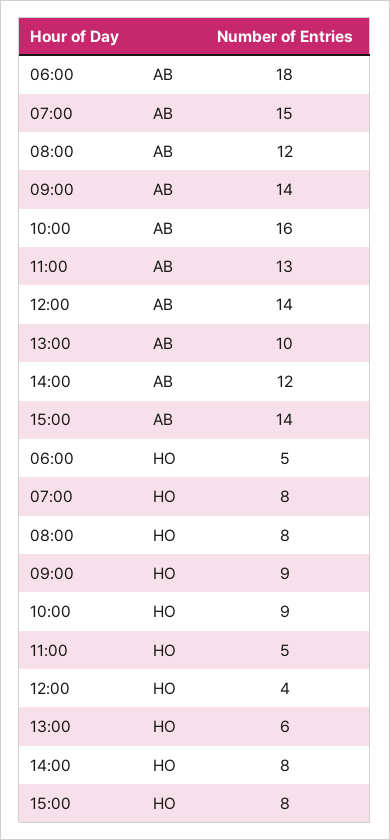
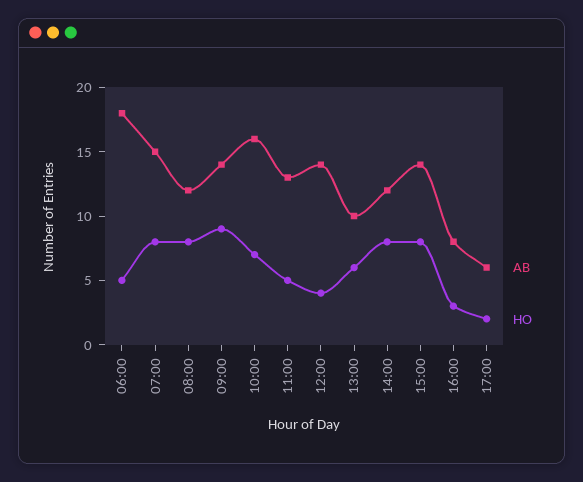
HO, 10:00: 9 -> 7
AB, 16:00: none -> 8
HO, 16:00: none -> 3
AB, 17:00: none -> 6
HO, 17:00: none -> 2

